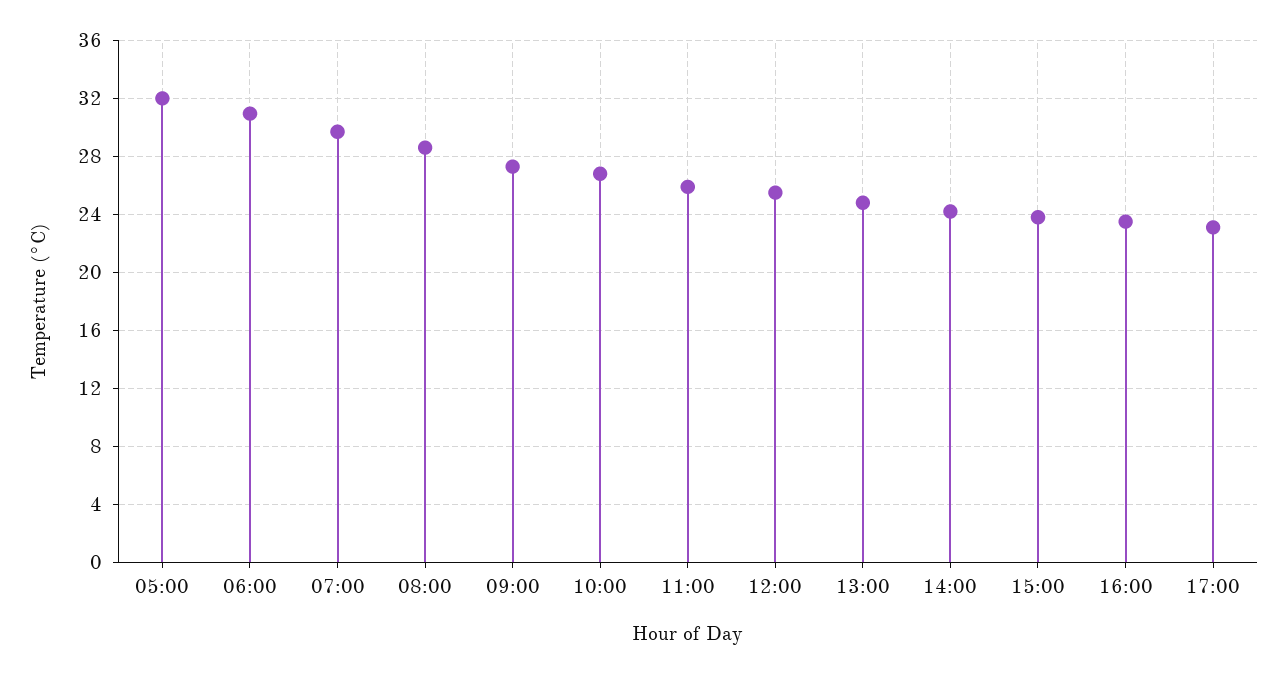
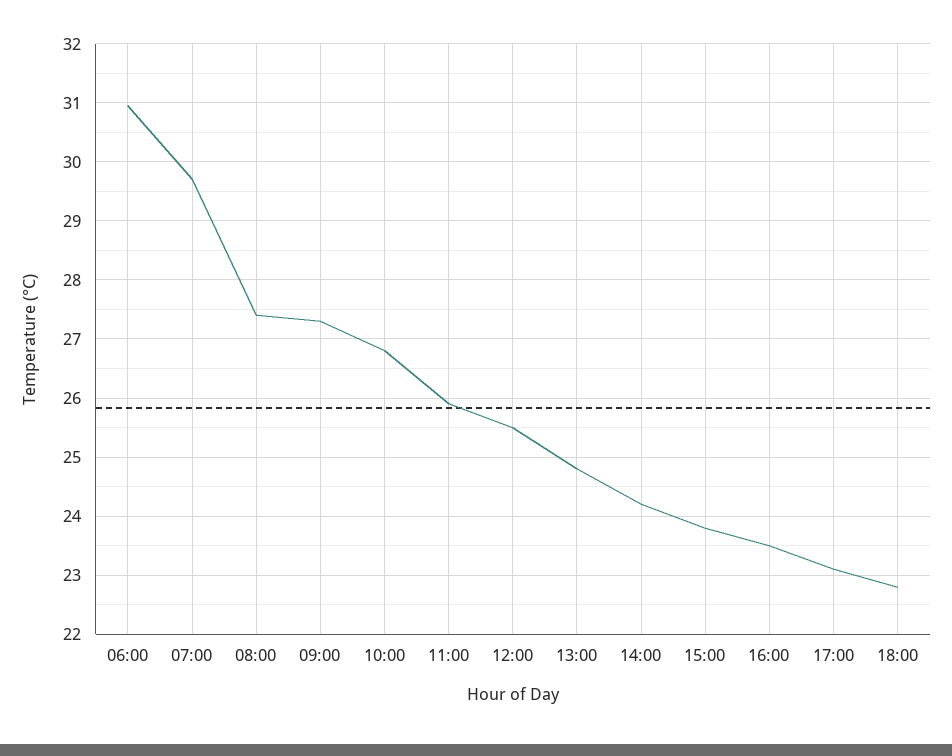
05:00: 32 -> none
08:00: 28.5 -> 27.4
18:00: none -> 22.8

